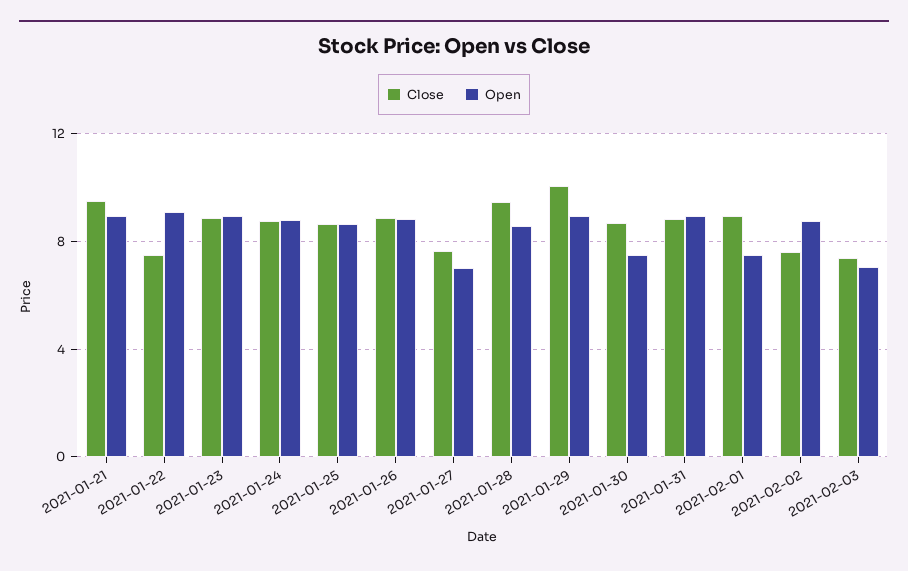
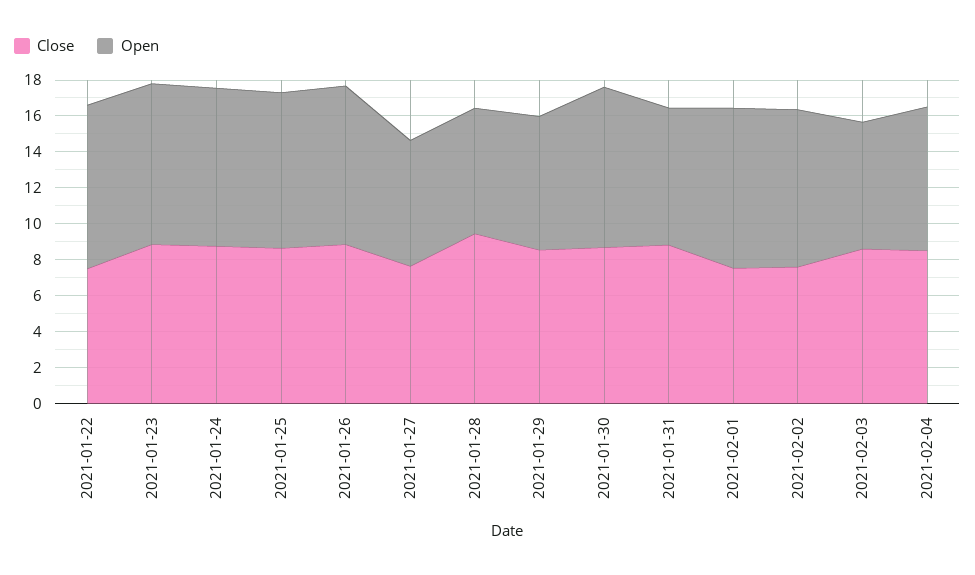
Close, 2021-01-21: 9.5 -> none
Open, 2021-01-21: 9 -> none
Open, 2021-01-28: 8.5 -> 7
Close, 2021-01-29: 10 -> 8.5
Open, 2021-01-29: 9 -> 7.5
Open, 2021-01-30: 7.5 -> 9
Open, 2021-01-31: 9 -> 7.5
Close, 2021-02-01: 9 -> 7.5
Open, 2021-02-01: 7.5 -> 9
Close, 2021-02-03: 7.5 -> 8.5
Close, 2021-02-04: none -> 8.5
Open, 2021-02-04: none -> 8

